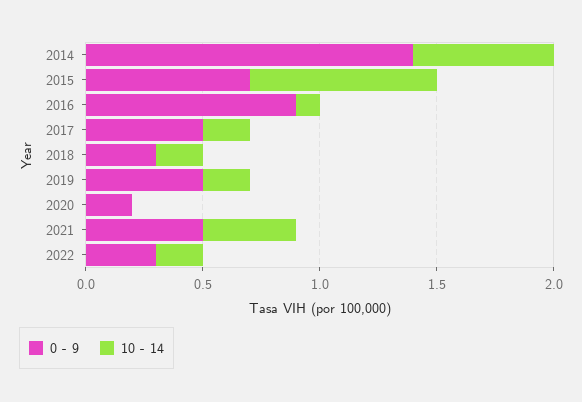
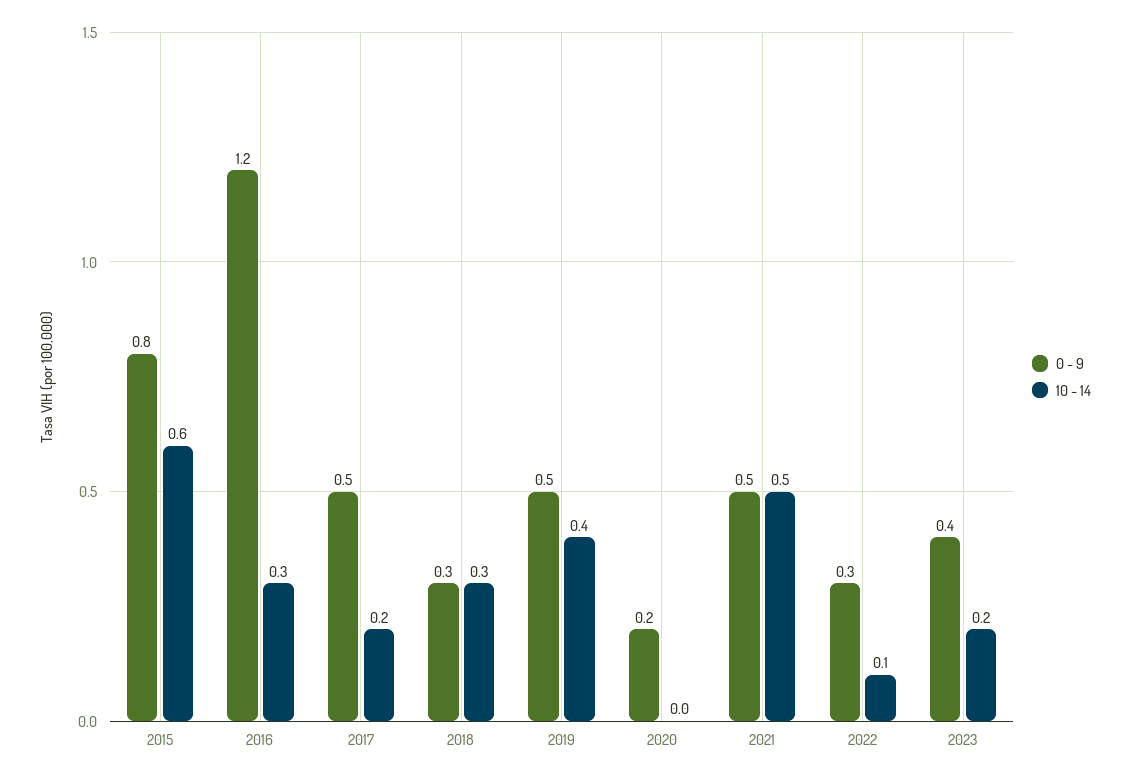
0 - 9, 2014: 1.4 -> none
10 - 14, 2014: 0.6 -> none
0 - 9, 2015: 0.7 -> 0.8
10 - 14, 2015: 0.8 -> 0.6
0 - 9, 2016: 0.9 -> 1.2
10 - 14, 2016: 0.1 -> 0.3
10 - 14, 2018: 0.2 -> 0.3
10 - 14, 2019: 0.2 -> 0.4
10 - 14, 2021: 0.4 -> 0.5
10 - 14, 2022: 0.2 -> 0.1
0 - 9, 2023: none -> 0.4
10 - 14, 2023: none -> 0.2

